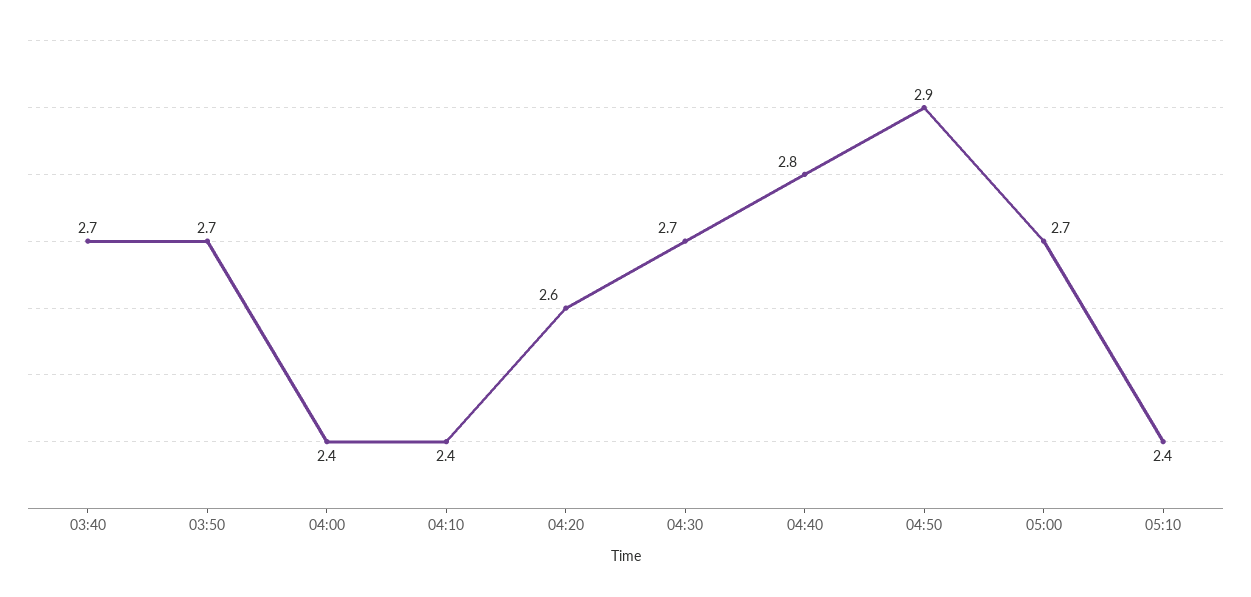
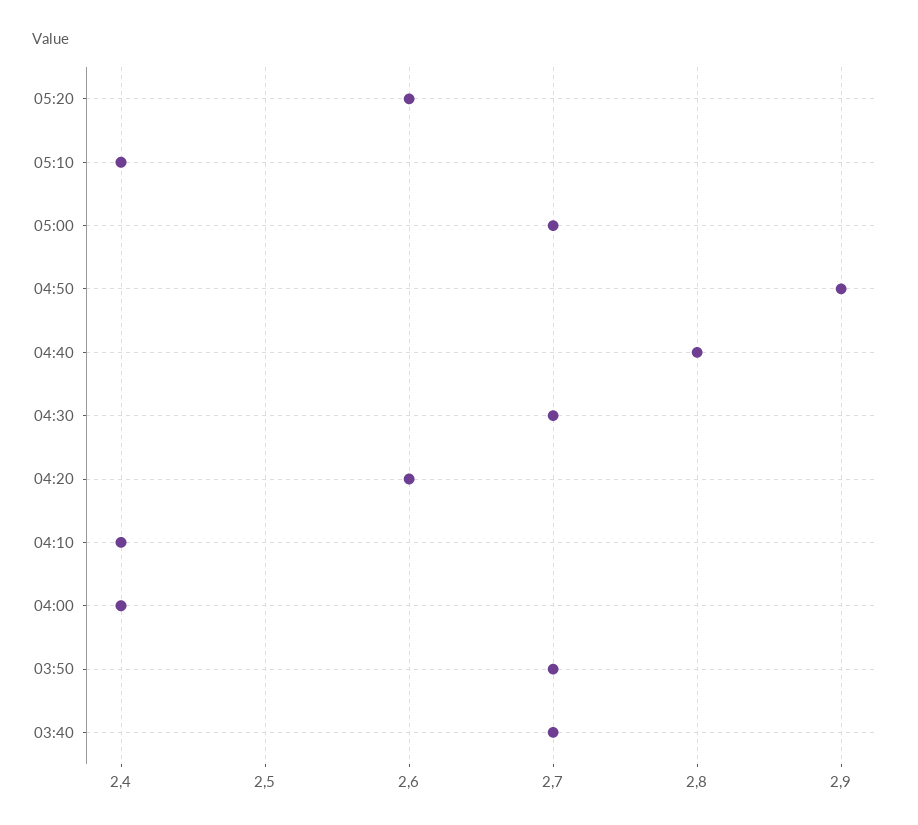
05:20: none -> 2.6

